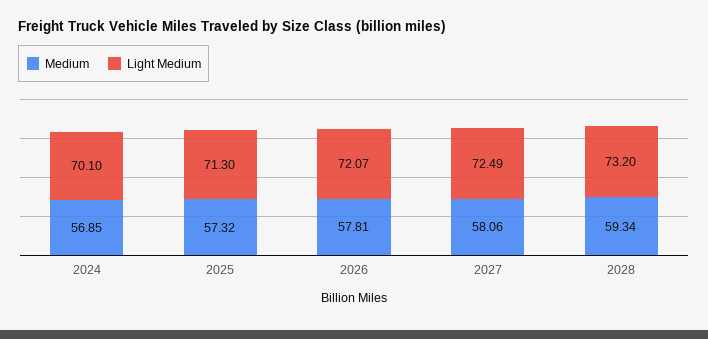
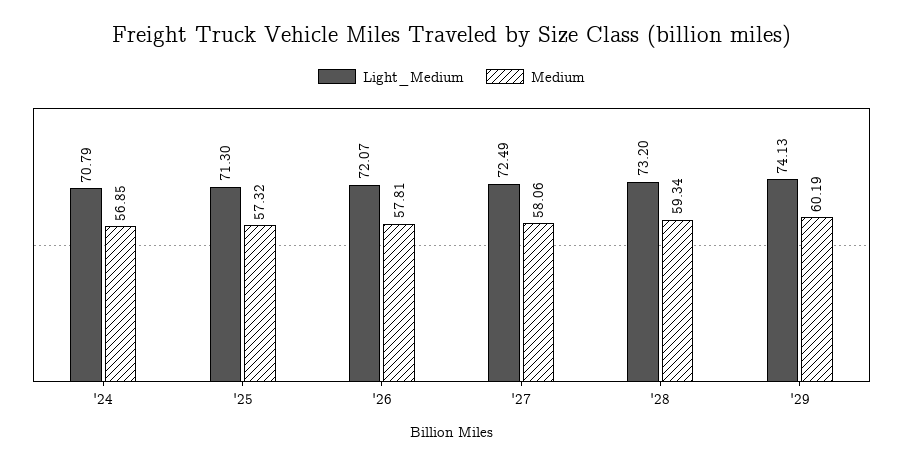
Light Medium, 2024: 70.1 -> 70.79
Light Medium, '29: none -> 74.13
Medium, '29: none -> 60.19

